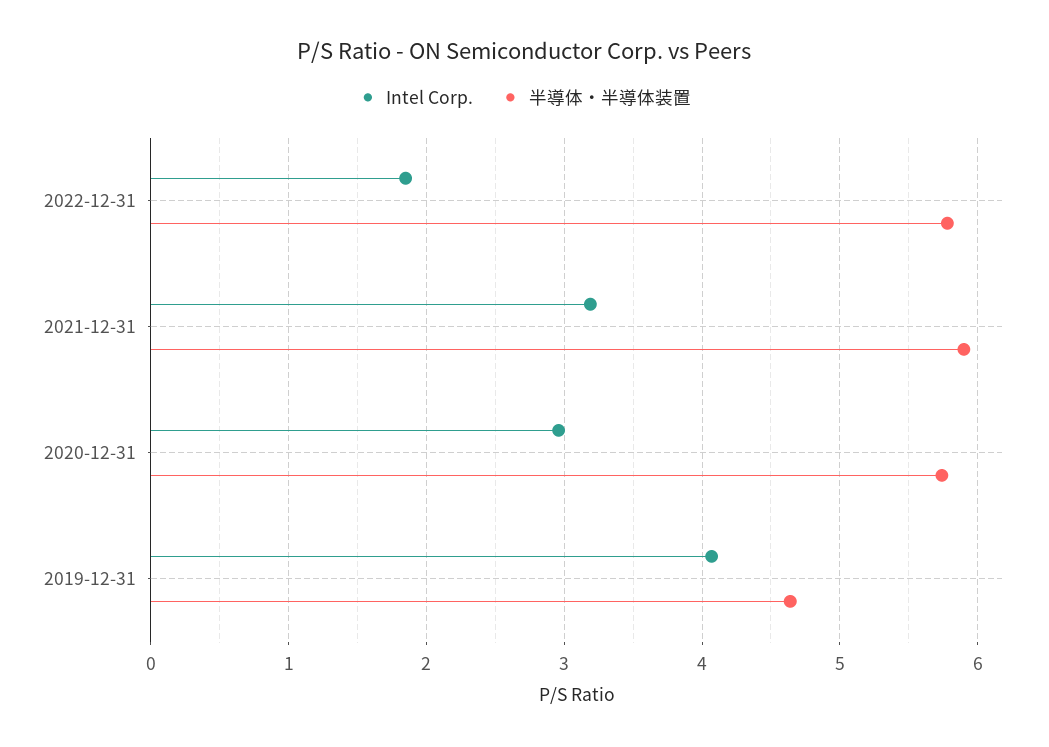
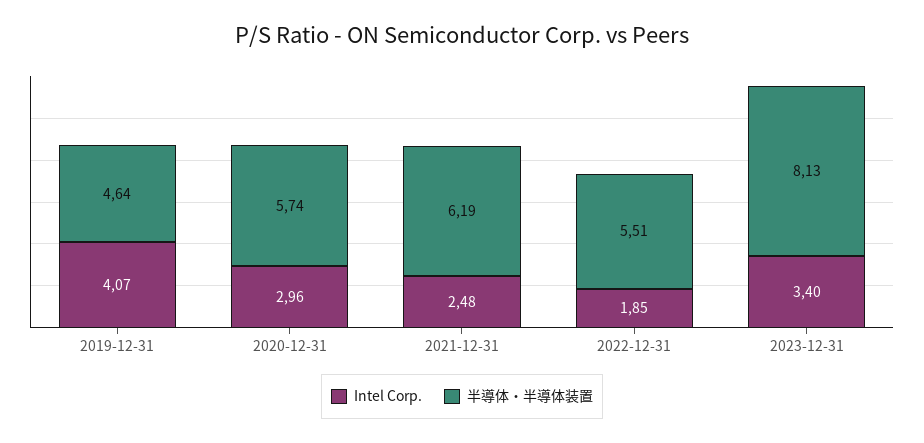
半導体・半導体装置, 2022-12-31: 5.8 -> 5.51
Intel Corp., 2021-12-31: 3.2 -> 2.48
半導体・半導体装置, 2021-12-31: 5.9 -> 6.19
Intel Corp., 2023-12-31: none -> 3.4
半導体・半導体装置, 2023-12-31: none -> 8.13

